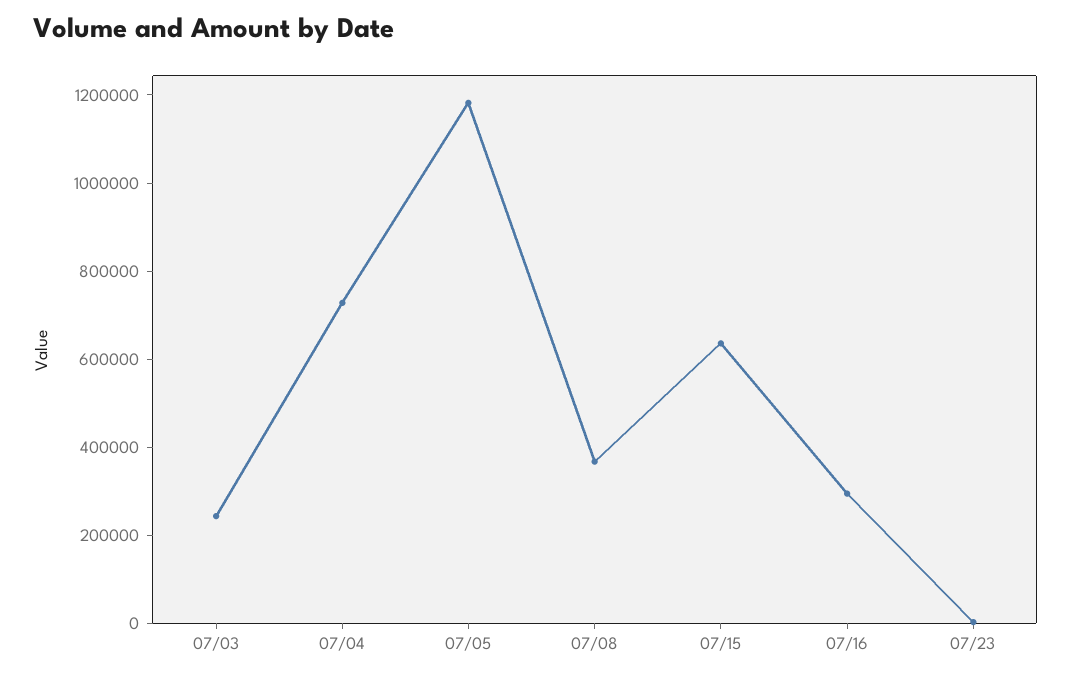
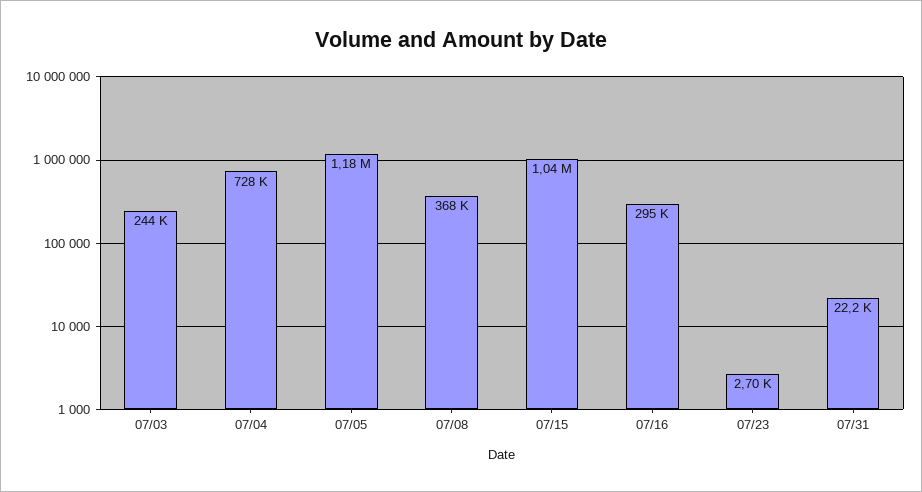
07/15: 650000 -> 1040000
07/31: none -> 22200

